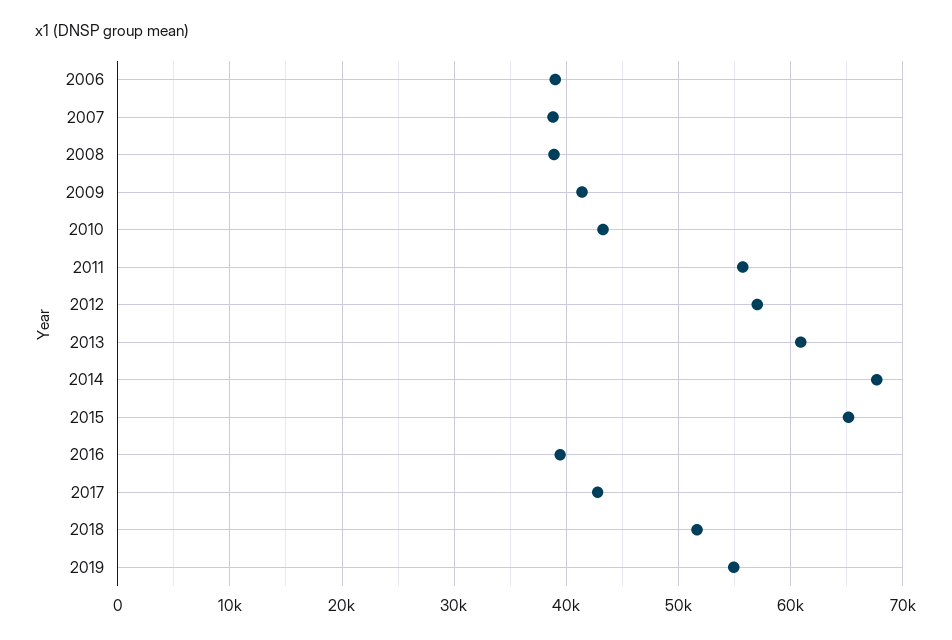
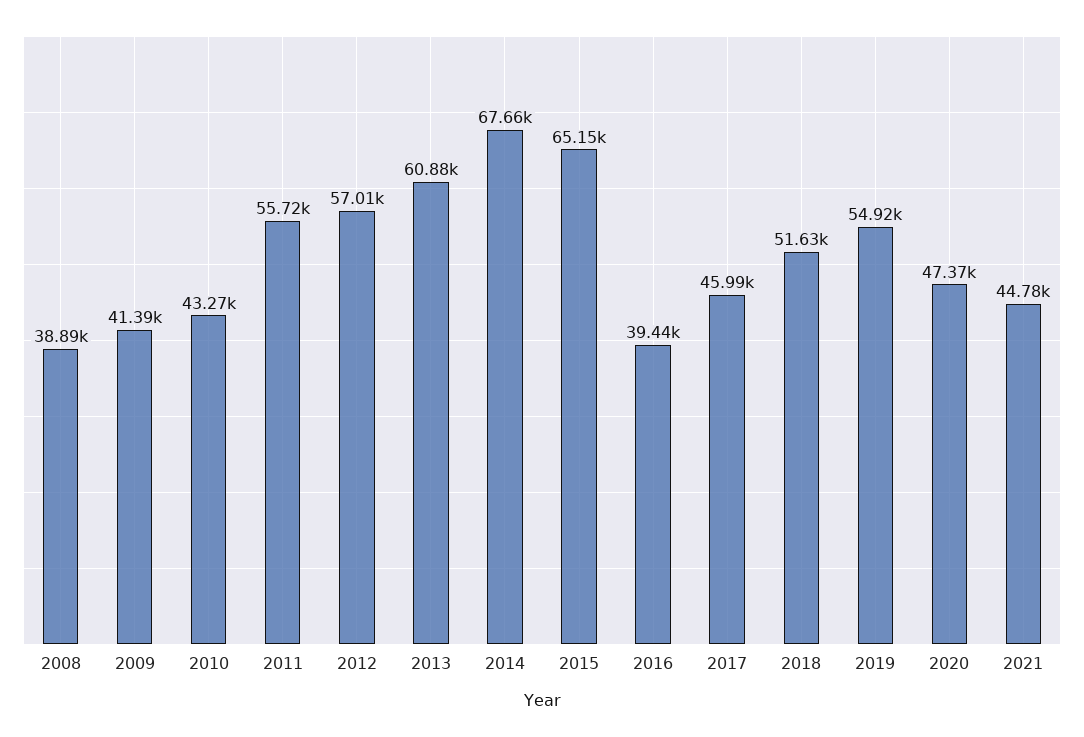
2006: 39000 -> none
2007: 39000 -> none
2017: 43000 -> 45990
2020: none -> 47370
2021: none -> 44780

